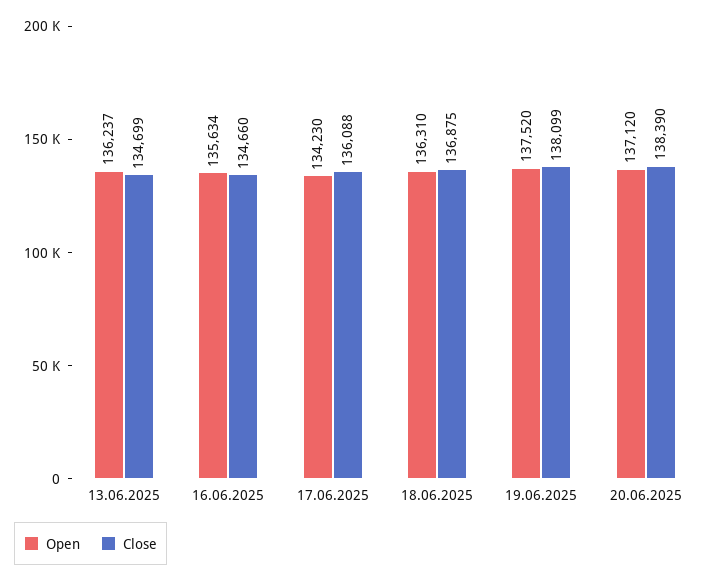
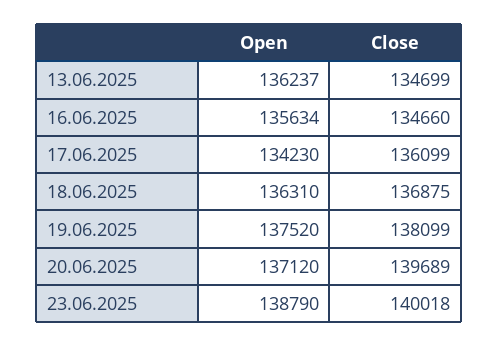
Close, 17.06.2025: 136088 -> 136099
Close, 20.06.2025: 138390 -> 139689
Open, 23.06.2025: none -> 138790
Close, 23.06.2025: none -> 140018

